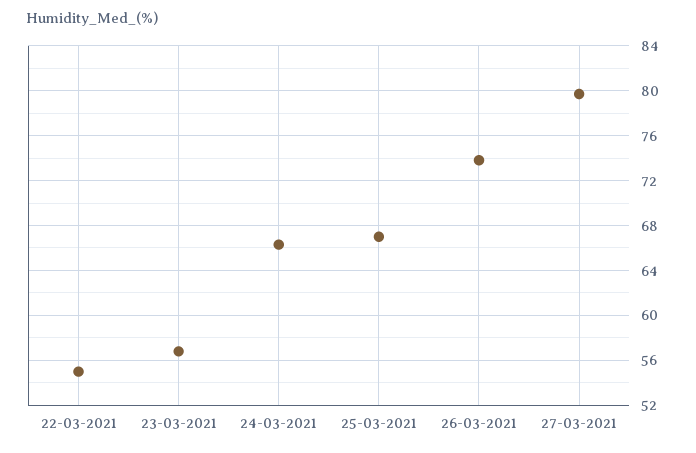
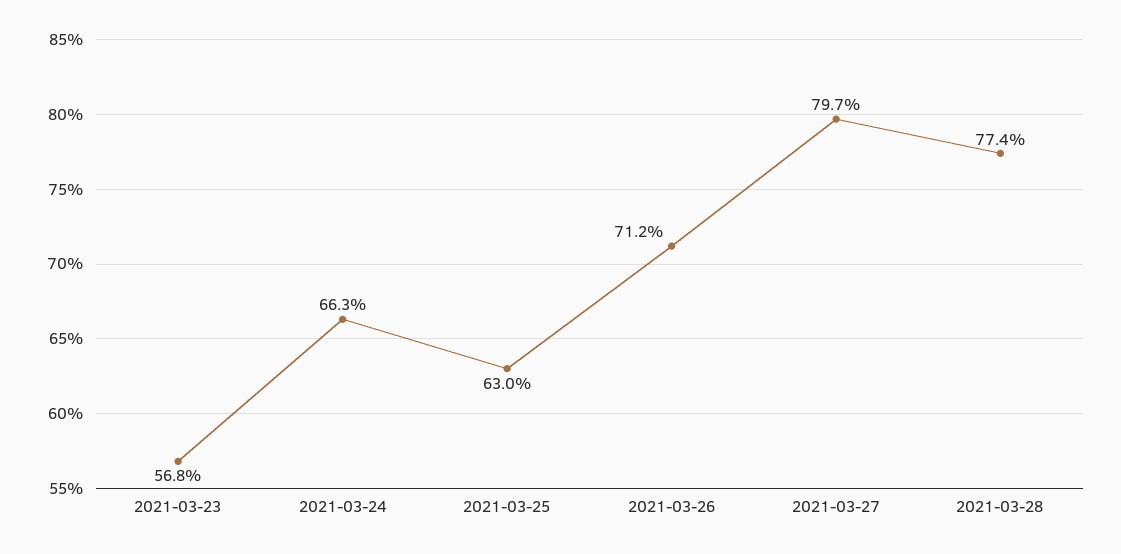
22-03-2021: 55 -> none
25-03-2021: 67 -> 63
26-03-2021: 74 -> 71.2
2021-03-28: none -> 77.4

